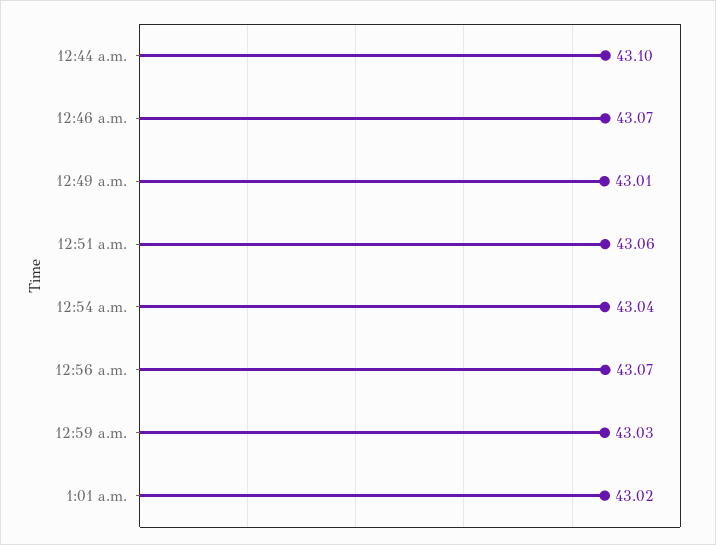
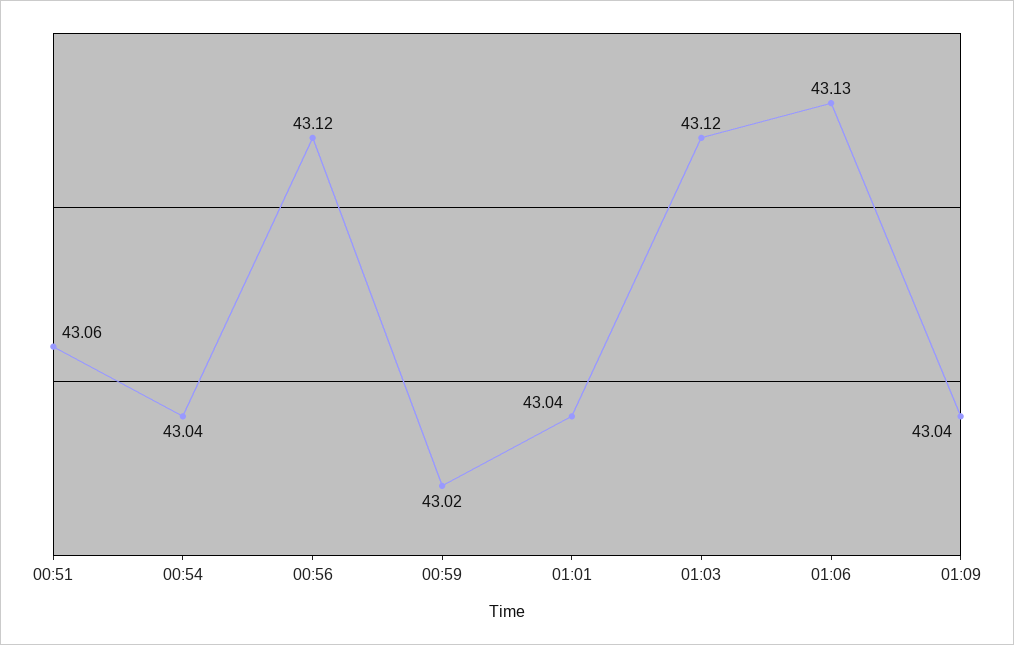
12:44 a.m.: 43.1 -> none
12:46 a.m.: 43.07 -> none
12:49 a.m.: 43.01 -> none
12:56 a.m.: 43.07 -> 43.12
12:59 a.m.: 43.03 -> 43.02
1:01 a.m.: 43.02 -> 43.04
01:03: none -> 43.12
01:06: none -> 43.13
01:09: none -> 43.04

